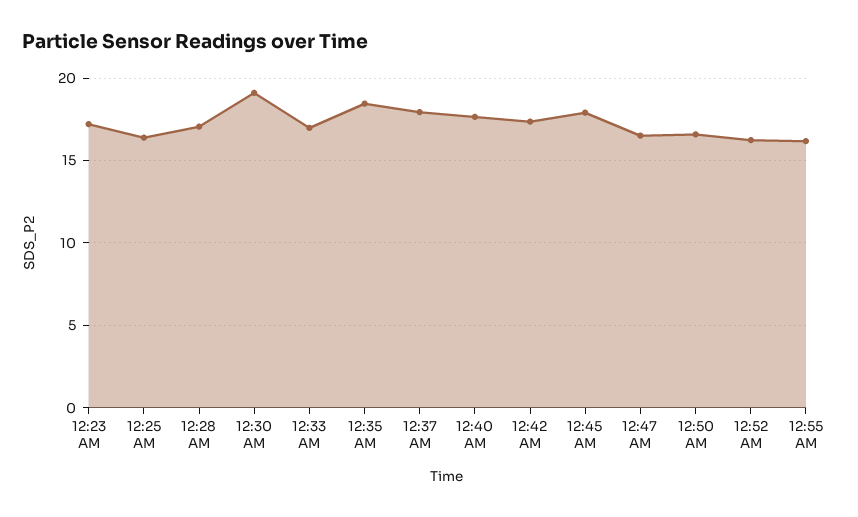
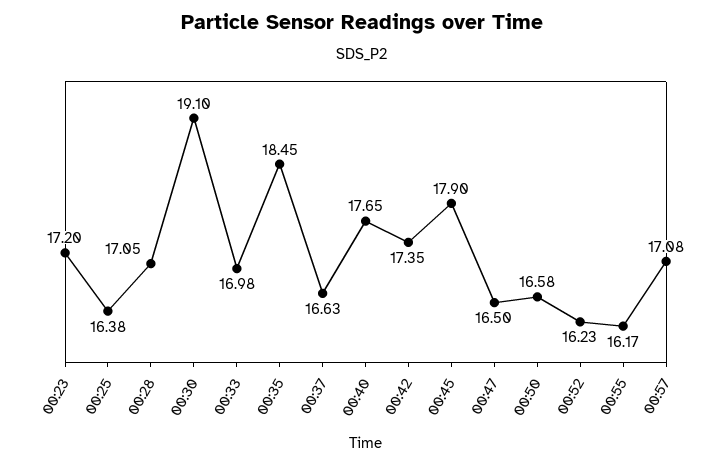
12:37 AM: 18 -> 16.63
00:57: none -> 17.08

